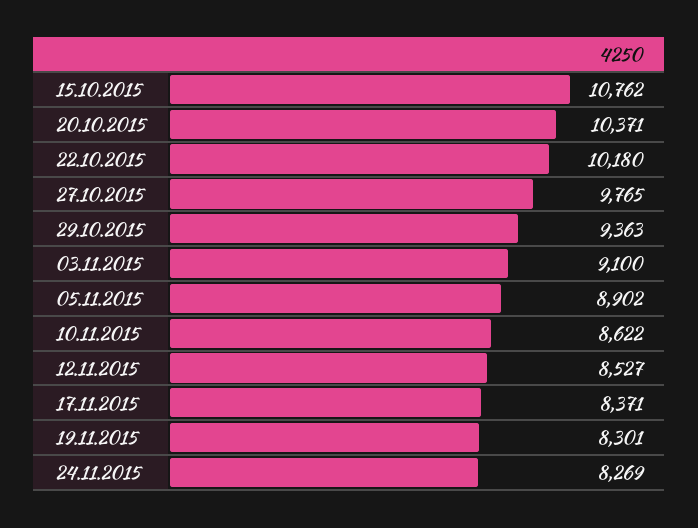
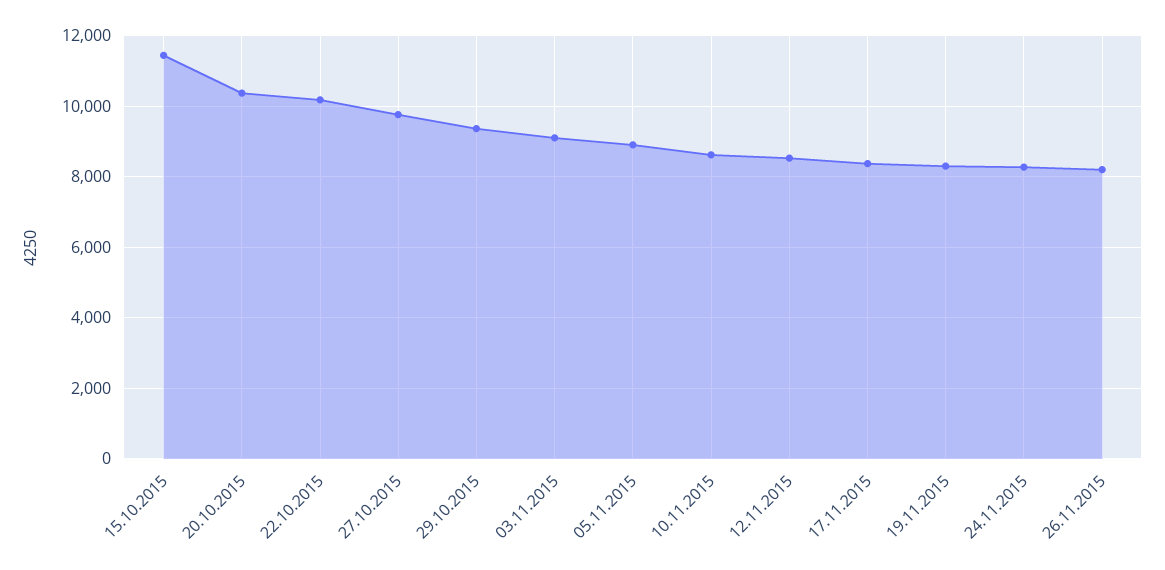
15.10.2015: 10762 -> 11400
26.11.2015: none -> 8200

